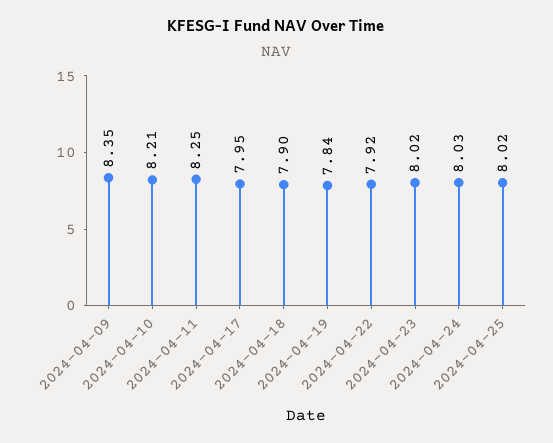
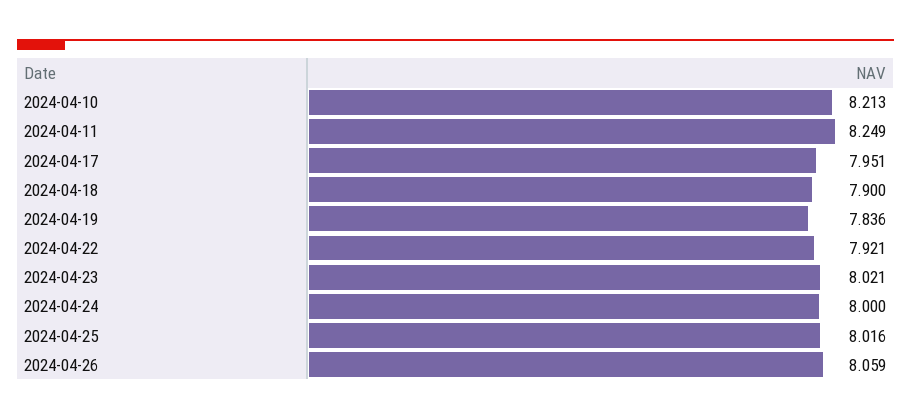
2024-04-09: 8.35 -> none
2024-04-24: 8.03 -> 8
2024-04-26: none -> 8.059

